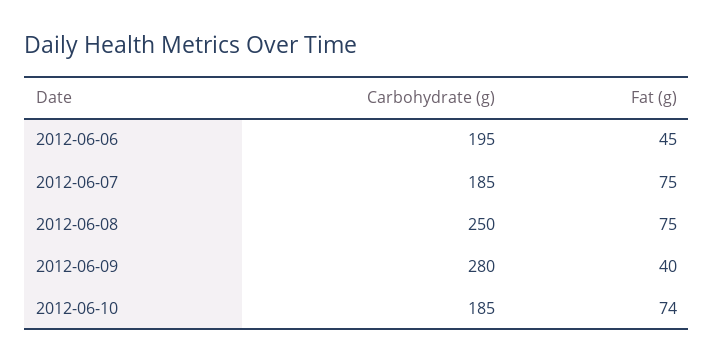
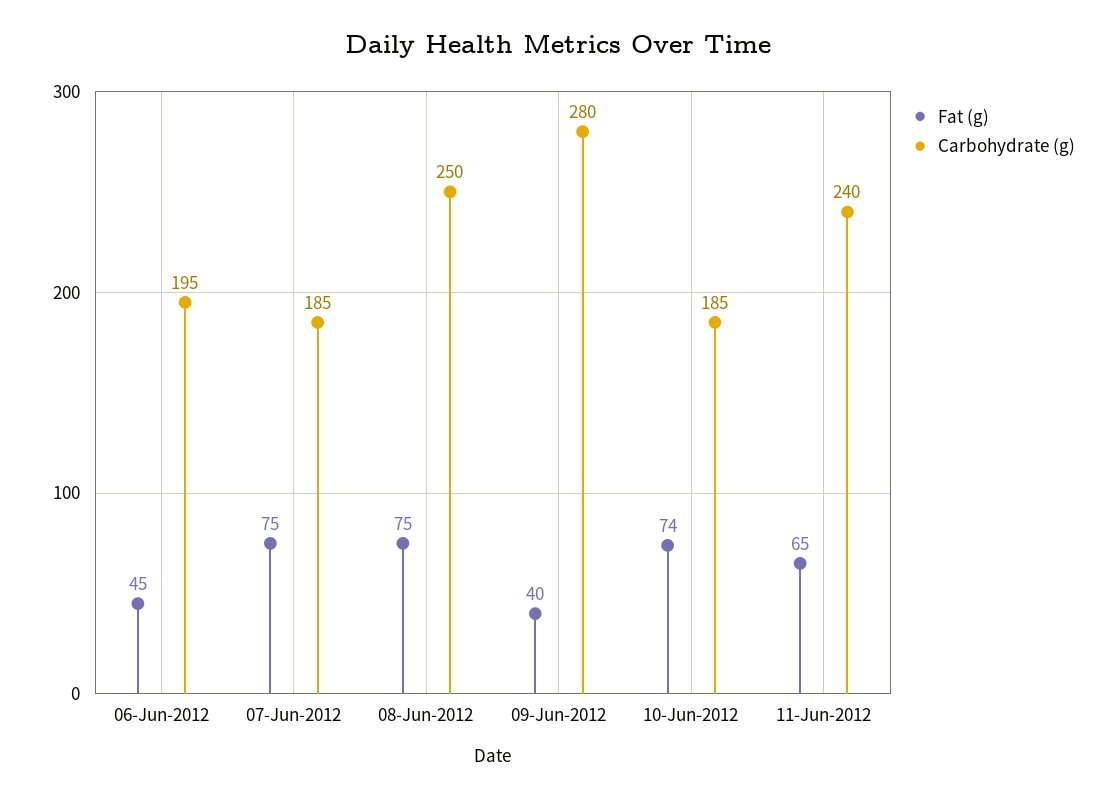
Fat (g), 11-Jun-2012: none -> 65
Carbohydrate (g), 11-Jun-2012: none -> 240

